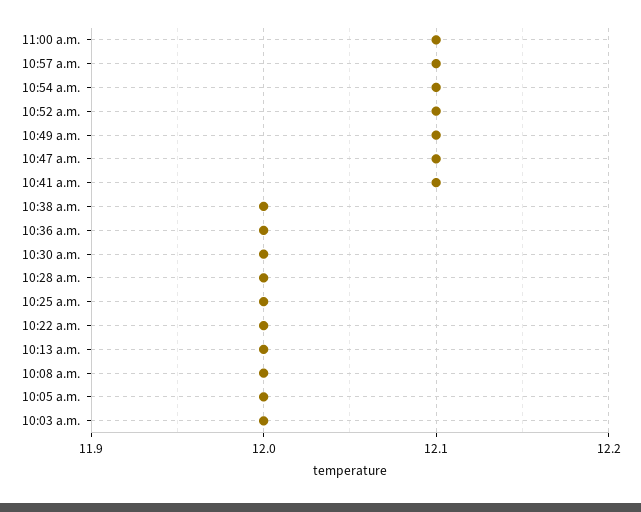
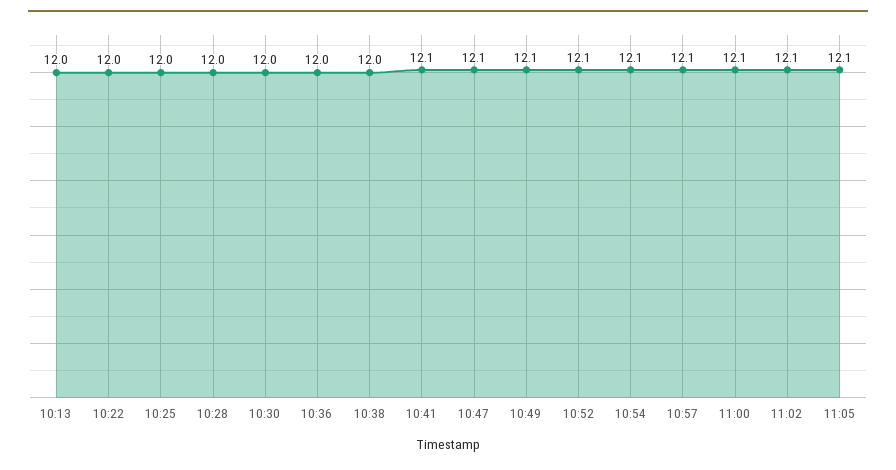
10:08 a.m.: 12 -> none
10:05 a.m.: 12 -> none
10:03 a.m.: 12 -> none
11:02: none -> 12.1
11:05: none -> 12.1

